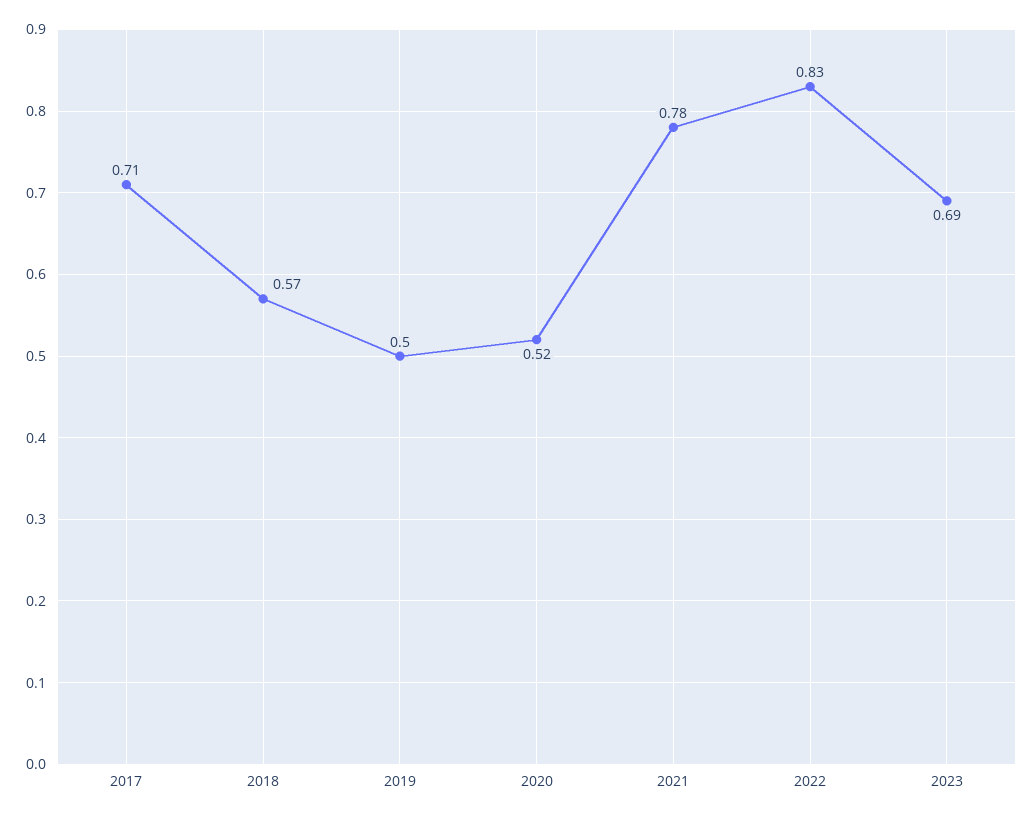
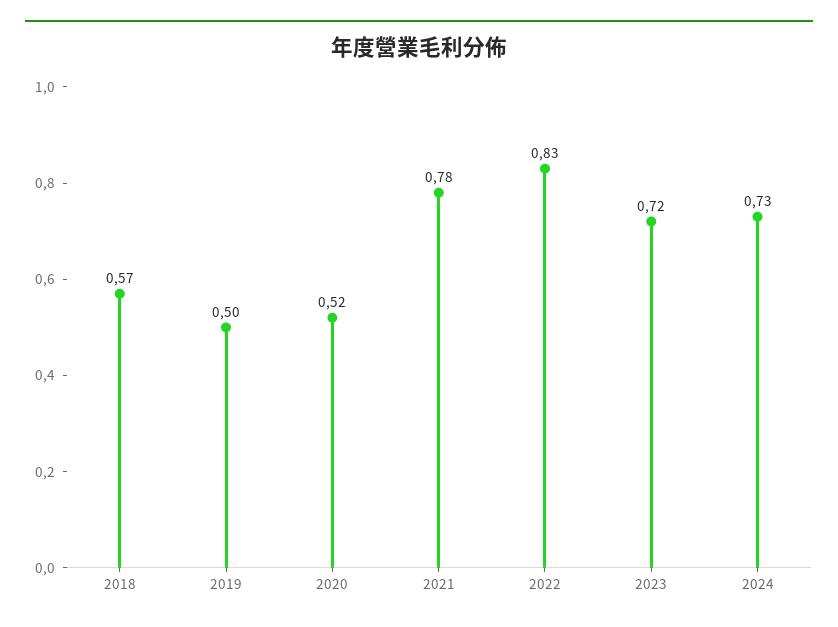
2017: 0.71 -> none
2023: 0.69 -> 0.72
2024: none -> 0.73

